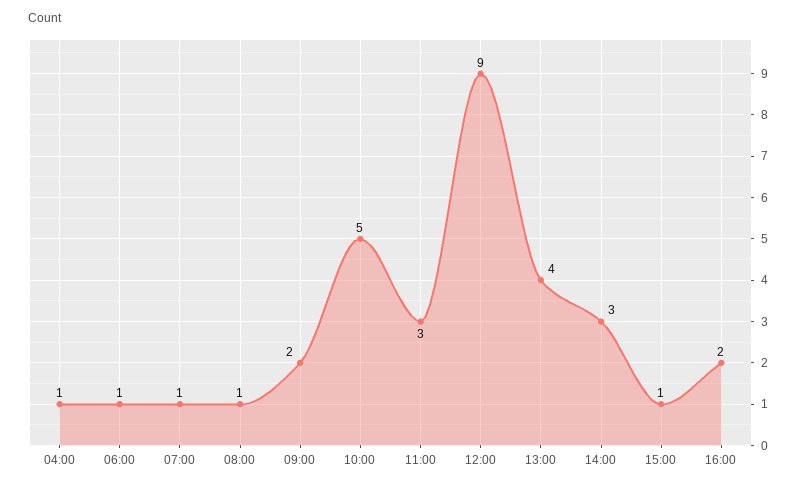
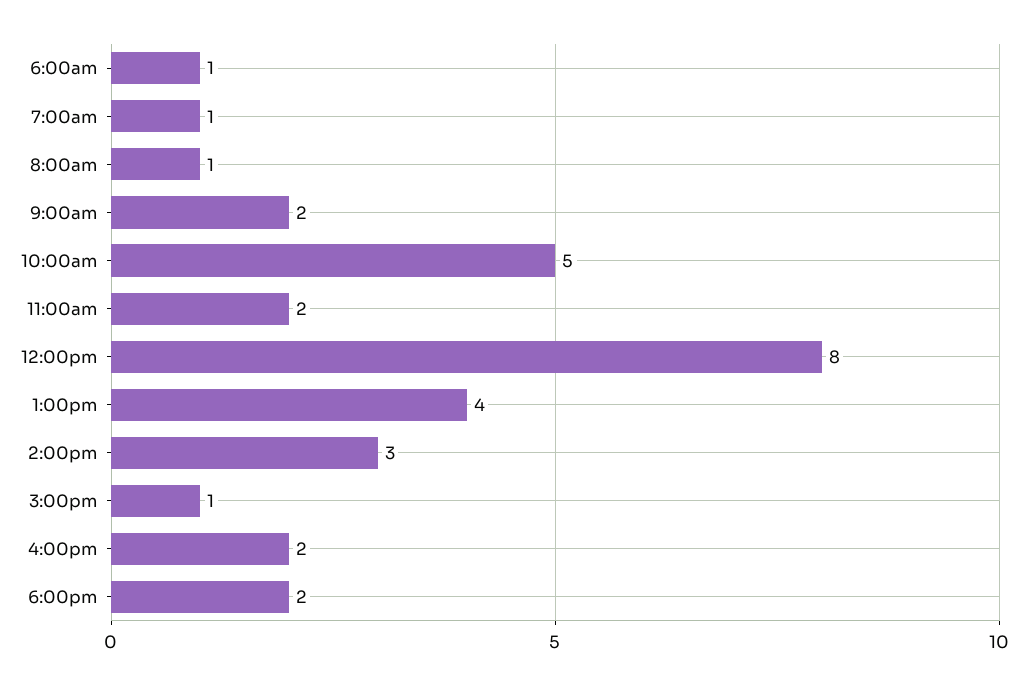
04:00: 1 -> none
11:00: 3 -> 2
12:00: 9 -> 8
6:00pm: none -> 2

